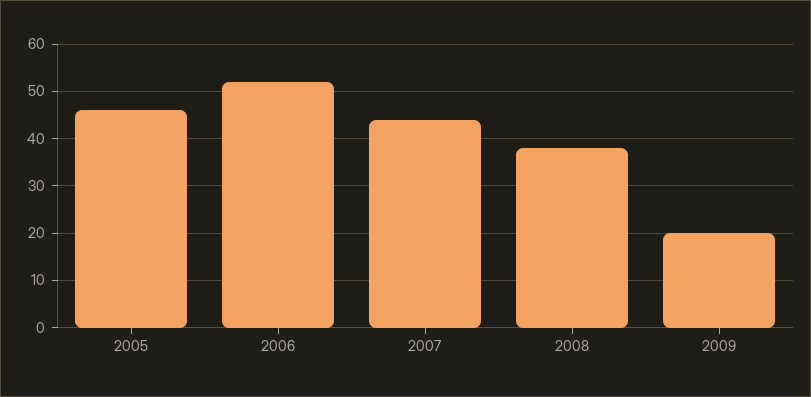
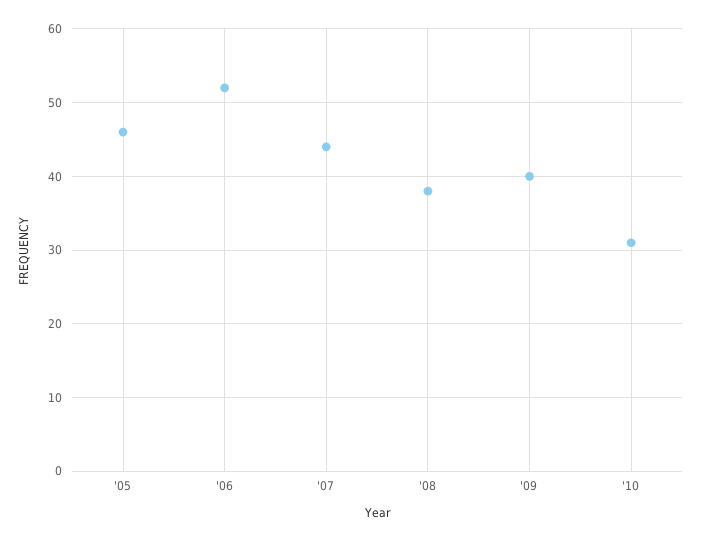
2009: 20 -> 40
'10: none -> 31

